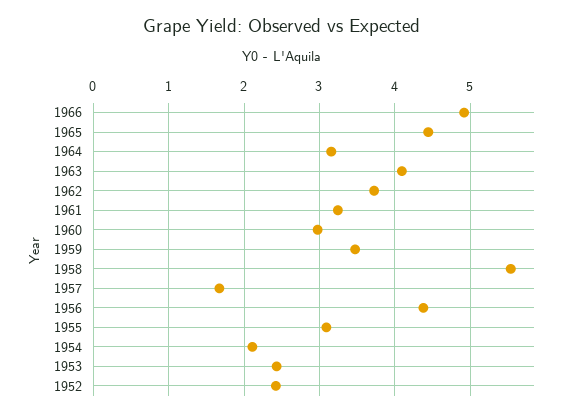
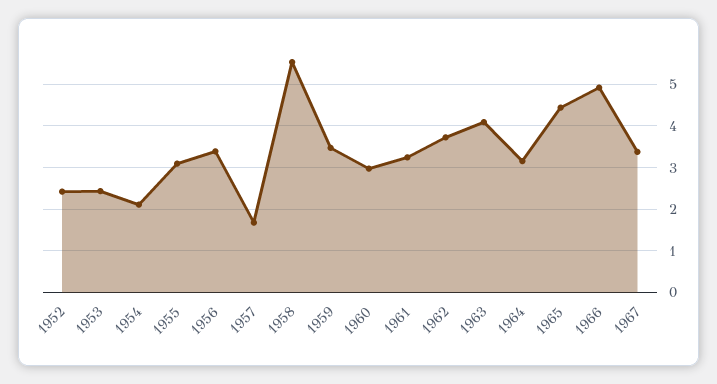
1956: 4.4 -> 3.4
1967: none -> 3.4

